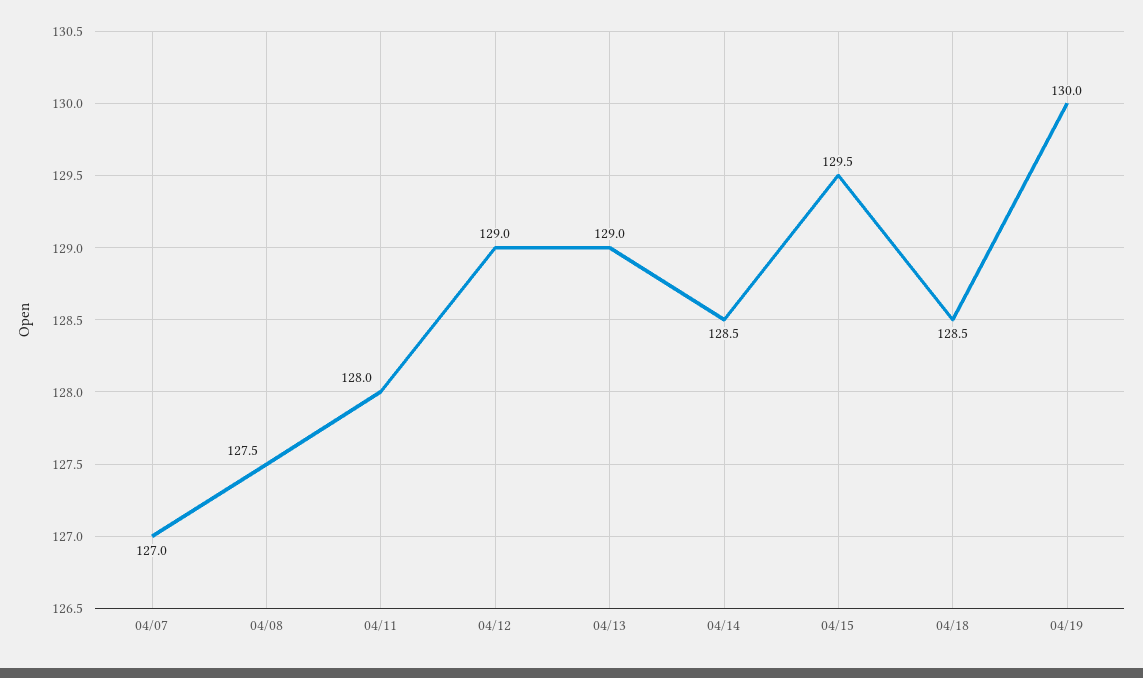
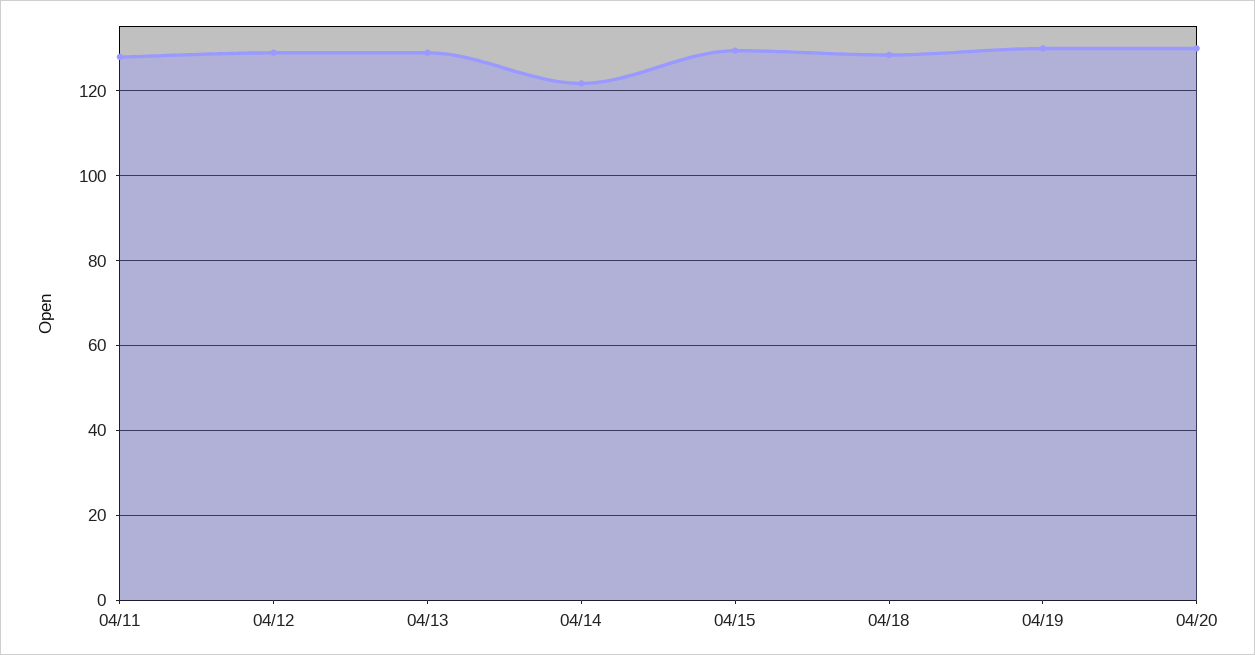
04/07: 127 -> none
04/08: 127.5 -> none
04/14: 128.5 -> 122
04/20: none -> 130

